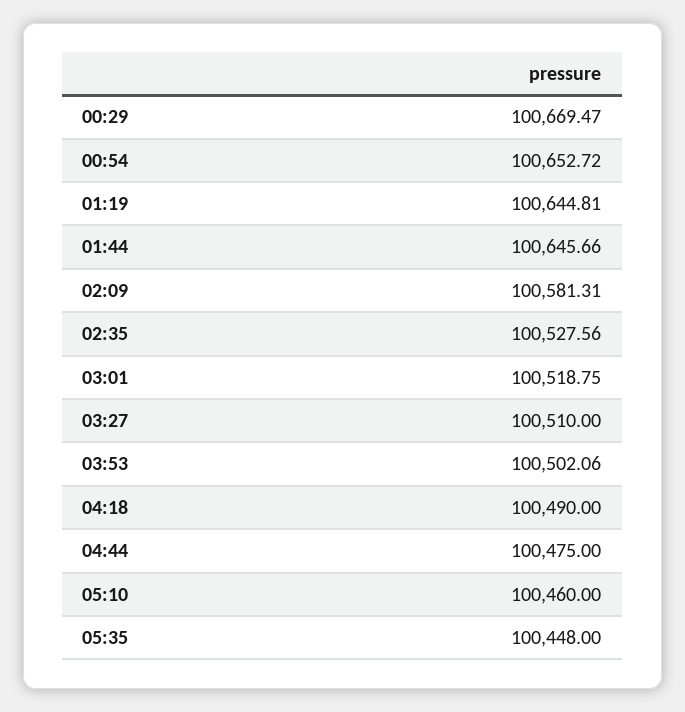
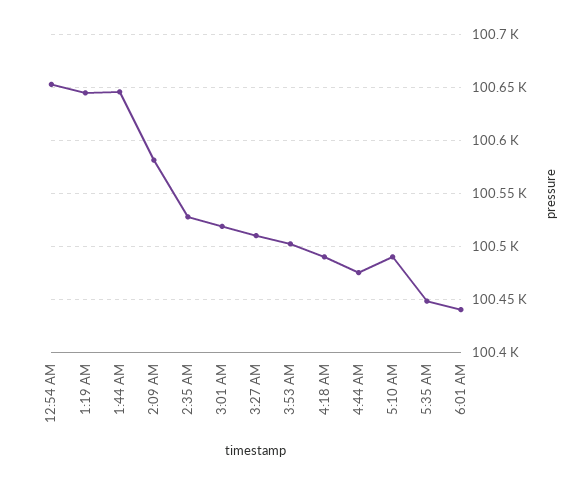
00:29: 100669.47 -> none
05:10: 100460 -> 100490
6:01 AM: none -> 100440

